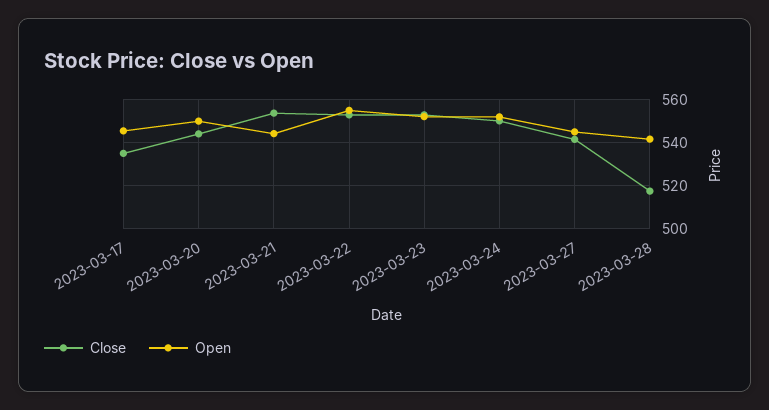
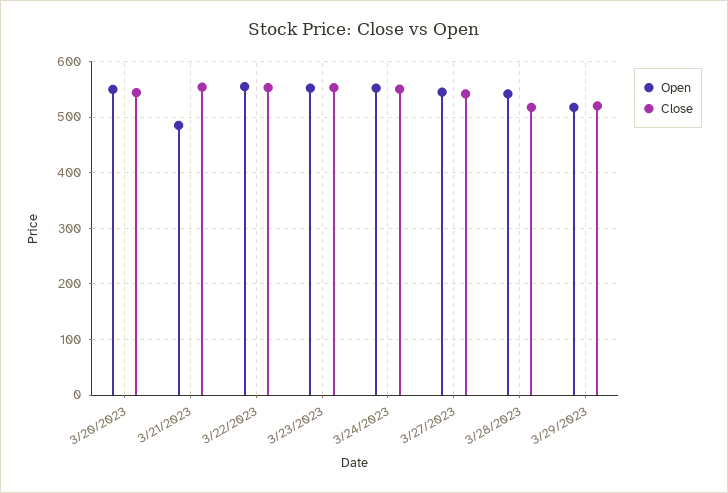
Close, 2023-03-17: 535 -> none
Open, 2023-03-17: 545 -> none
Open, 2023-03-21: 545 -> 480
Open, 3/29/2023: none -> 520
Close, 3/29/2023: none -> 520

